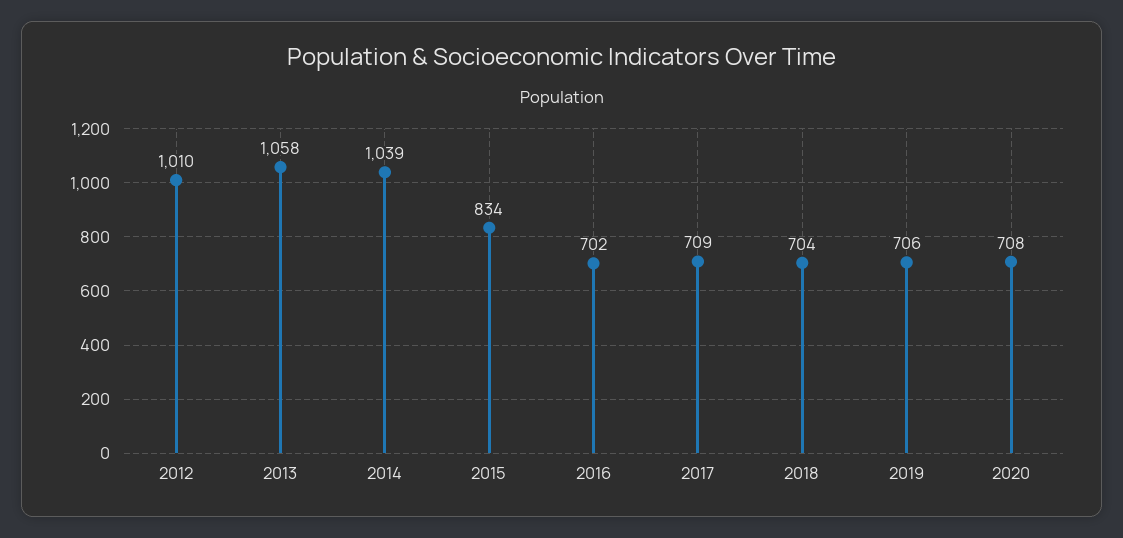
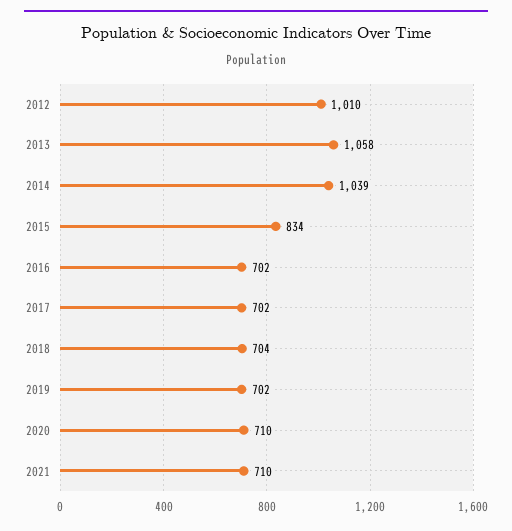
2017: 709 -> 702
2019: 706 -> 702
2020: 708 -> 710
2021: none -> 710

